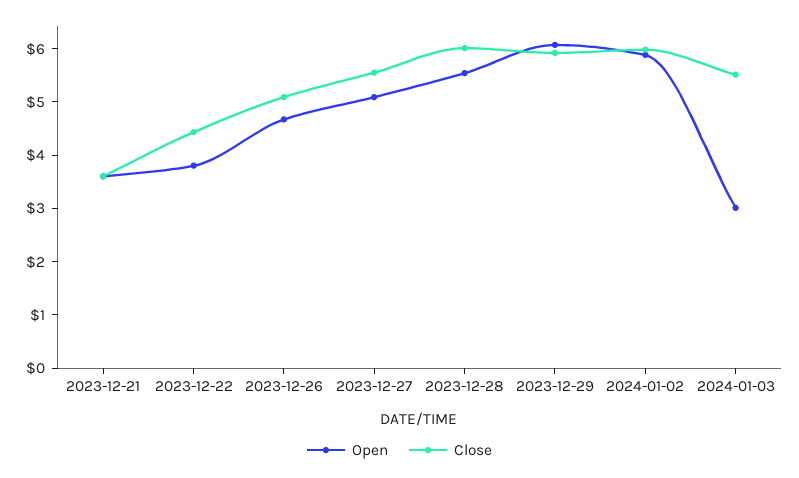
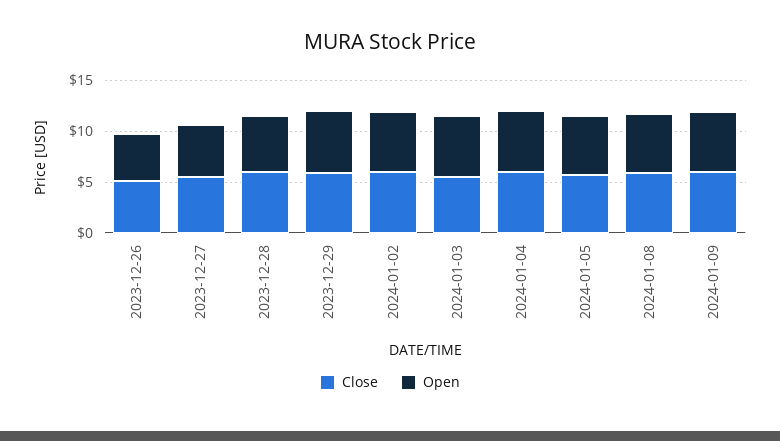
Open, 2023-12-21: 3.6 -> none
Close, 2023-12-21: 3.6 -> none
Open, 2023-12-22: 3.8 -> none
Close, 2023-12-22: 4.4 -> none
Open, 2024-01-03: 3 -> 6
Close, 2024-01-04: none -> 6
Open, 2024-01-04: none -> 6
Close, 2024-01-05: none -> 6
Open, 2024-01-05: none -> 6
Close, 2024-01-08: none -> 6
Open, 2024-01-08: none -> 6
Close, 2024-01-09: none -> 6
Open, 2024-01-09: none -> 6

